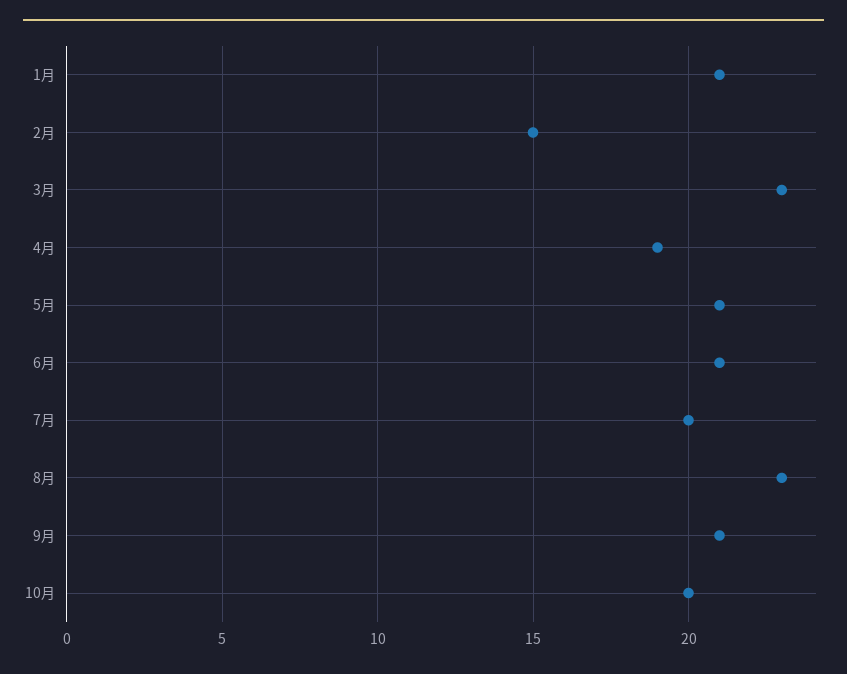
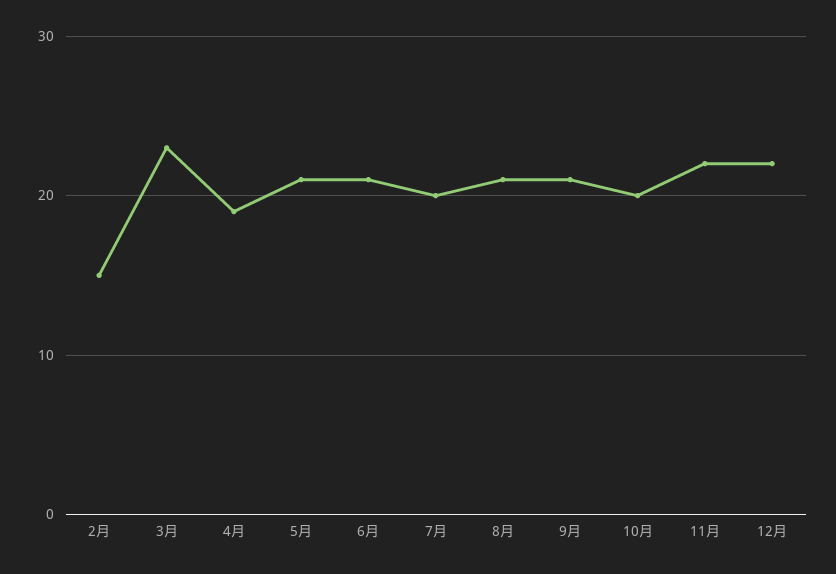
1月: 21 -> none
8月: 23 -> 21
11月: none -> 22
12月: none -> 22

